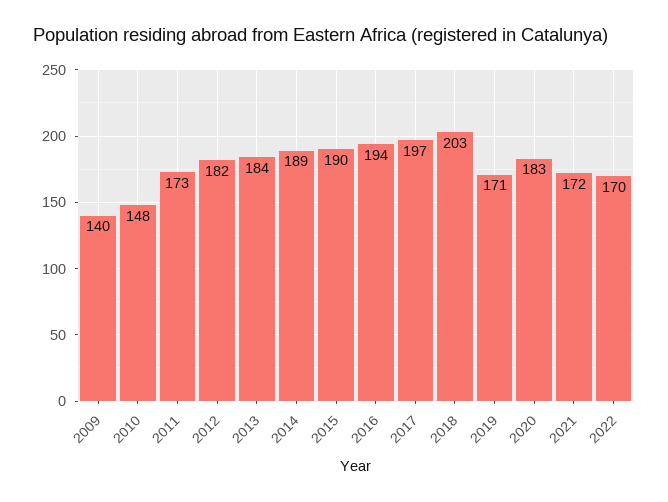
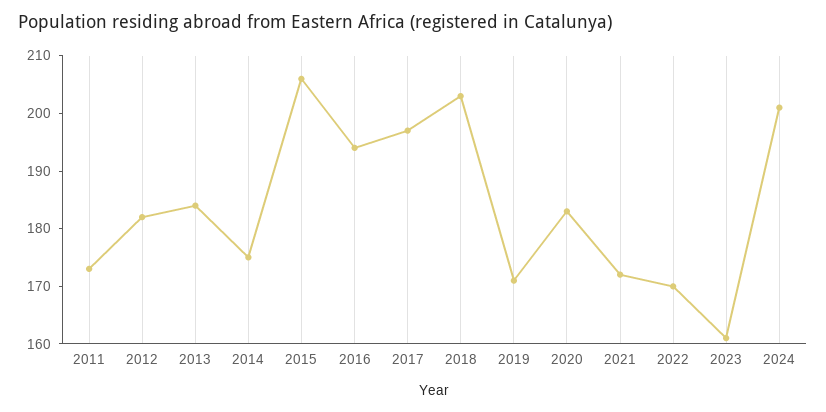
2009: 140 -> none
2010: 148 -> none
2014: 189 -> 175
2015: 190 -> 205
2023: none -> 160
2024: none -> 200

